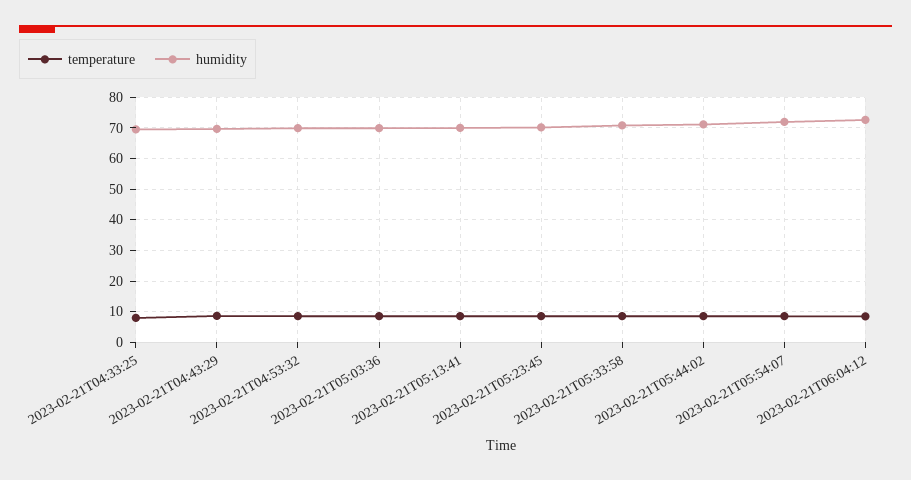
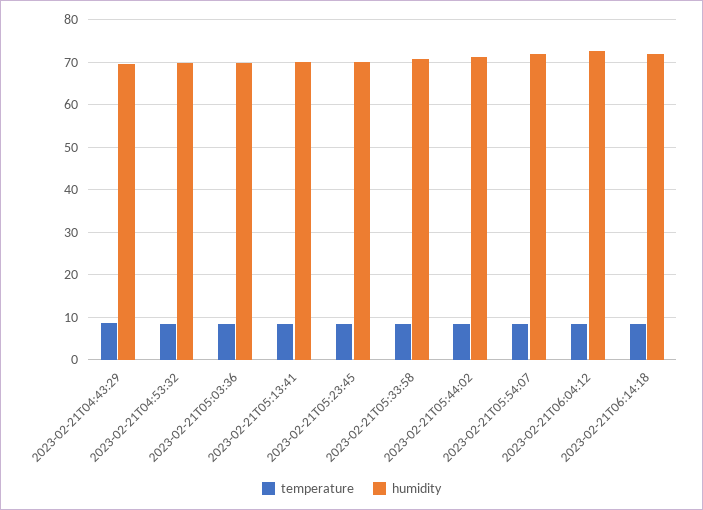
temperature, 2023-02-21T04:33:25: 8 -> none
humidity, 2023-02-21T04:33:25: 70 -> none
temperature, 2023-02-21T06:14:18: none -> 8
humidity, 2023-02-21T06:14:18: none -> 72

